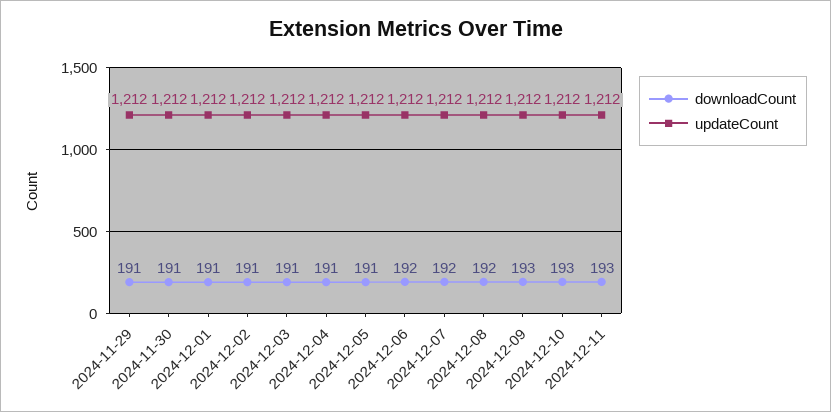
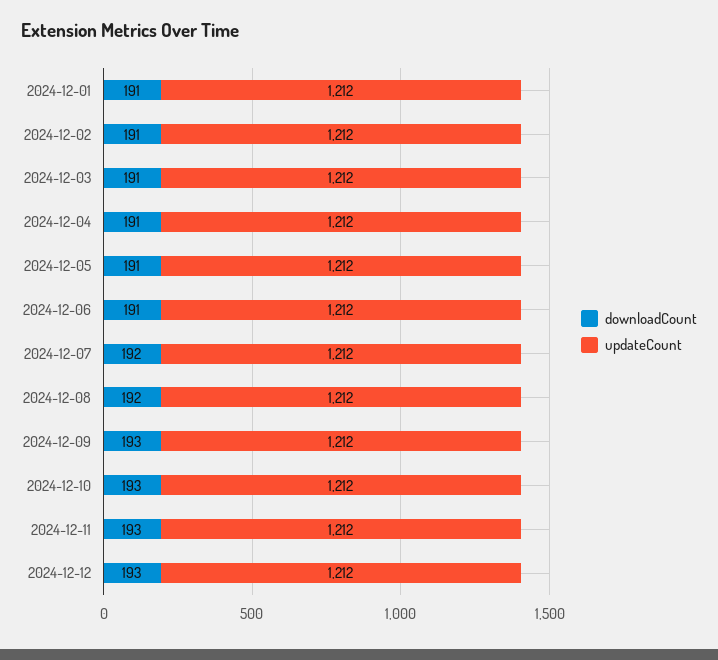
downloadCount, 2024-11-29: 191 -> none
updateCount, 2024-11-29: 1212 -> none
downloadCount, 2024-11-30: 191 -> none
updateCount, 2024-11-30: 1212 -> none
downloadCount, 2024-12-06: 192 -> 191
downloadCount, 2024-12-12: none -> 193
updateCount, 2024-12-12: none -> 1212

